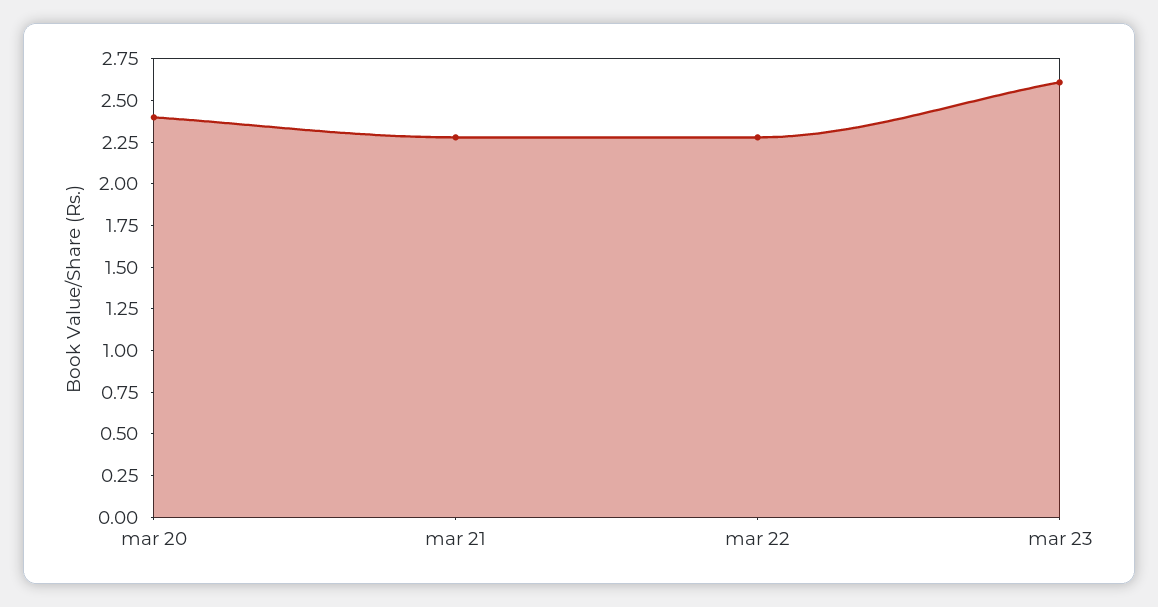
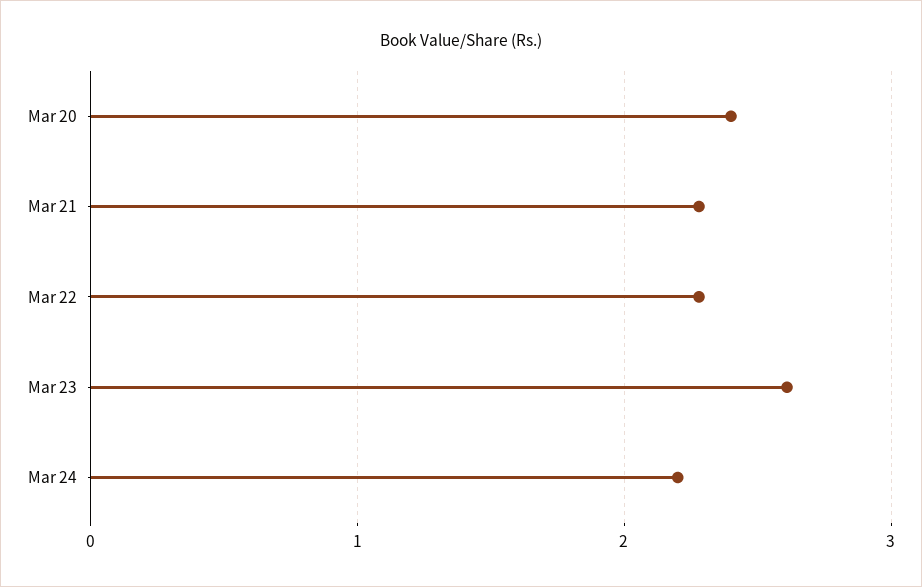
Mar 24: none -> 2.2

